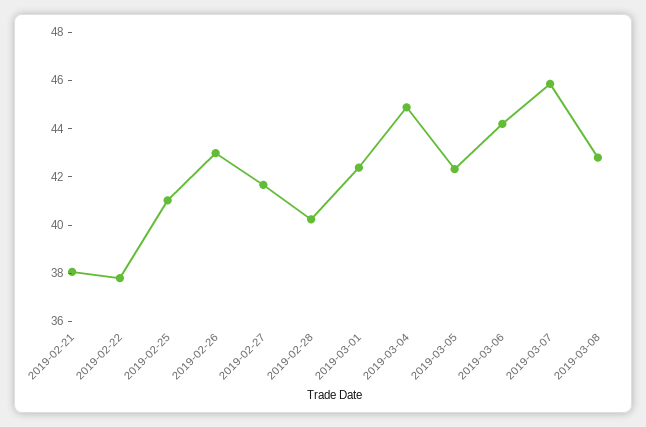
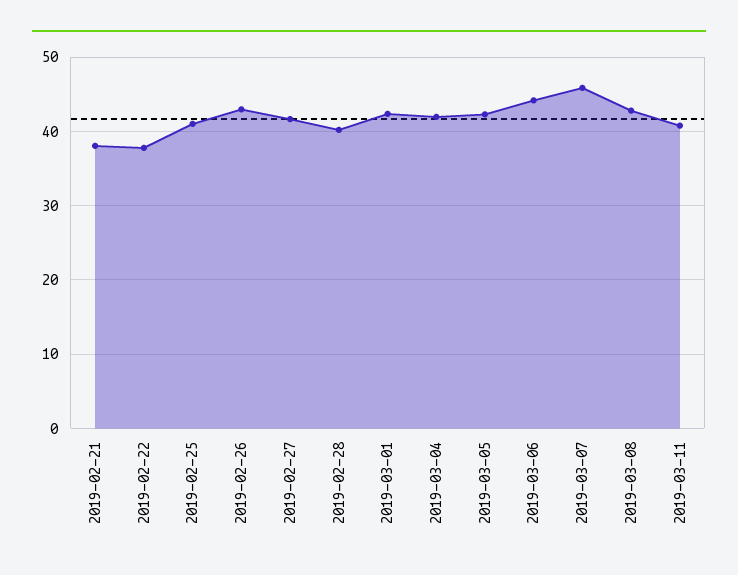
2019-03-04: 45 -> 42
2019-03-11: none -> 41

